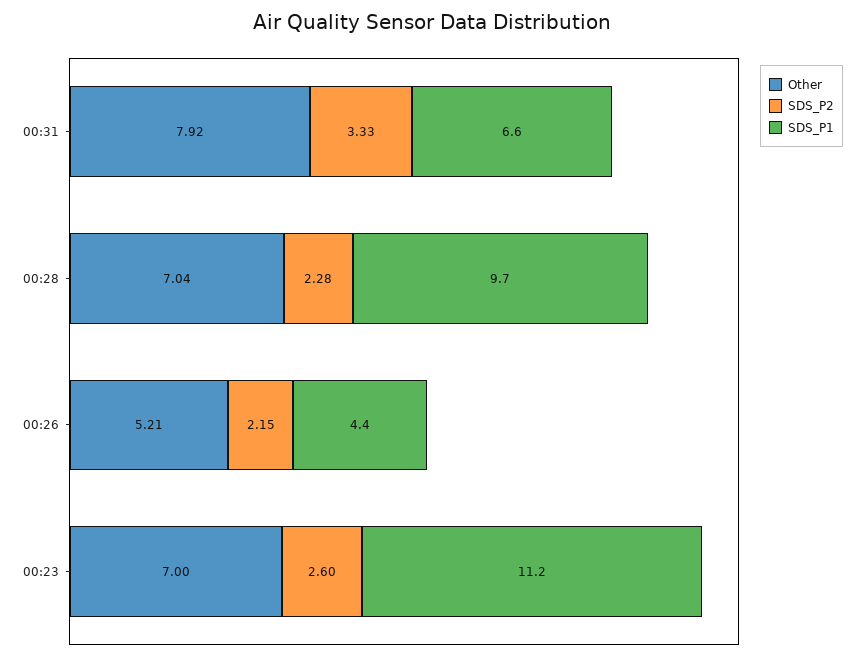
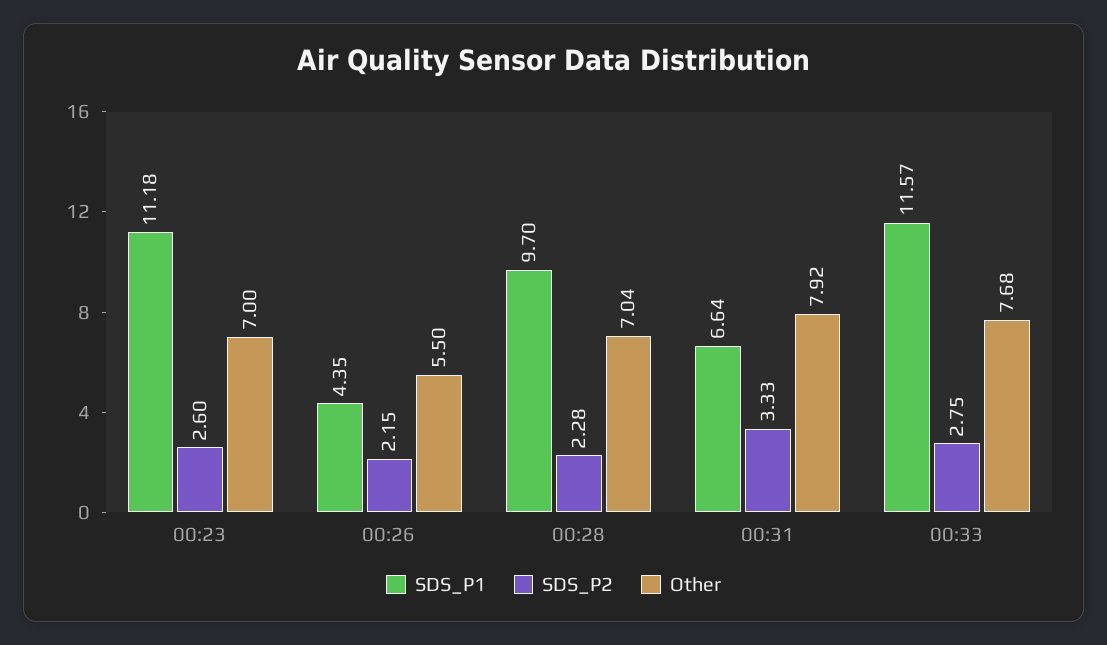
Other, 00:26: 5.21 -> 5.5
SDS_P1, 00:33: none -> 11.57
SDS_P2, 00:33: none -> 2.75
Other, 00:33: none -> 7.68

